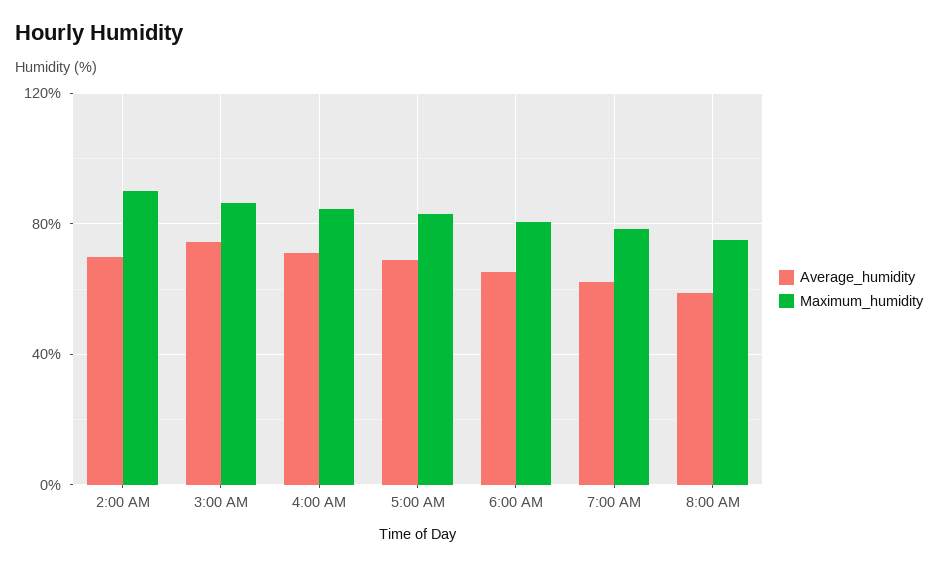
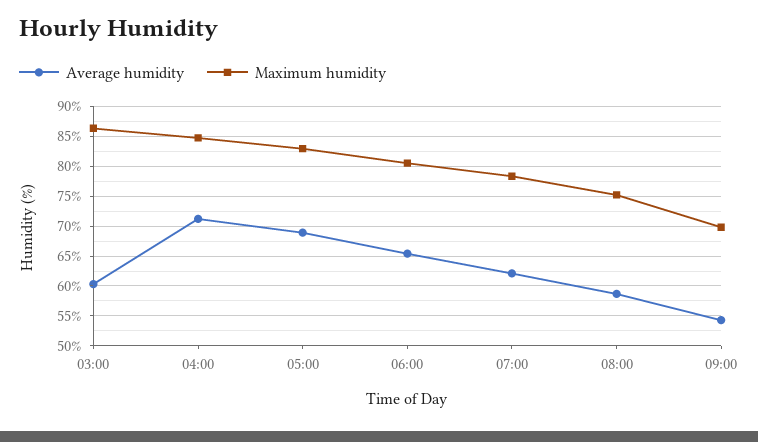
Average_humidity, 2:00 AM: 70 -> none
Maximum_humidity, 2:00 AM: 90 -> none
Average_humidity, 3:00 AM: 75 -> 60
Average_humidity, 09:00: none -> 55
Maximum_humidity, 09:00: none -> 70

